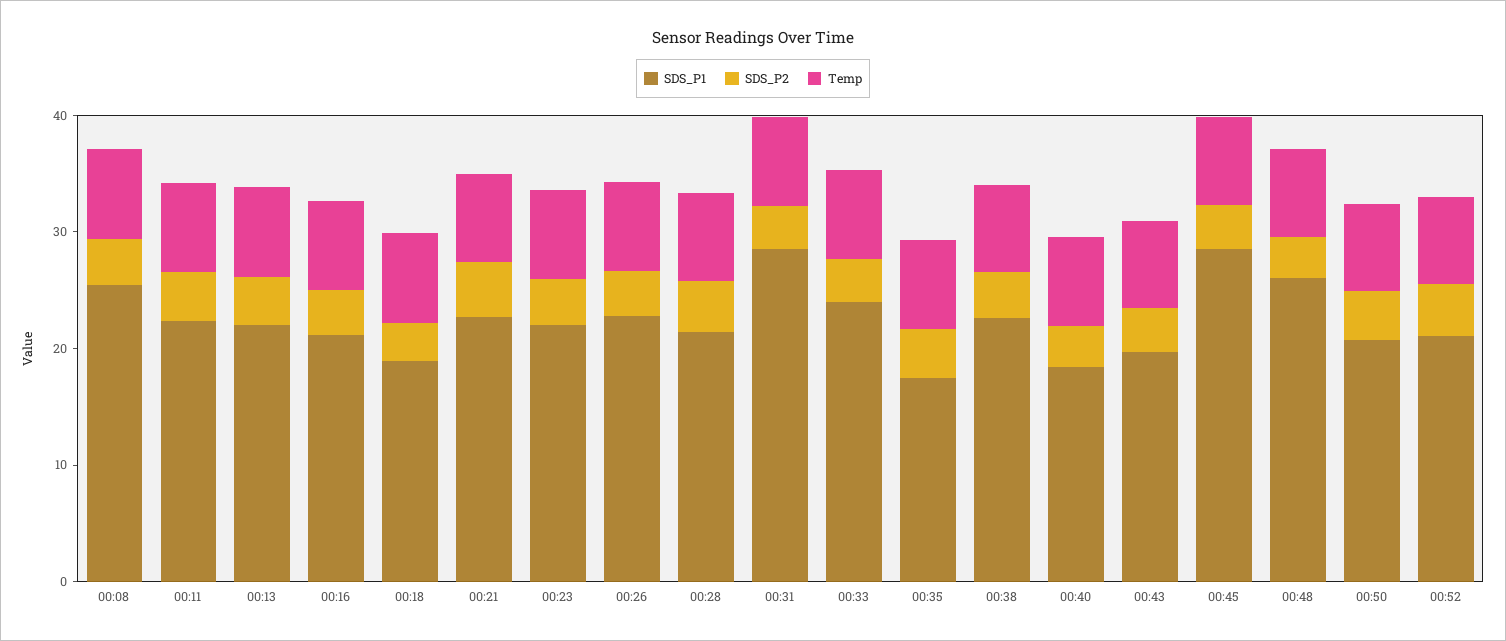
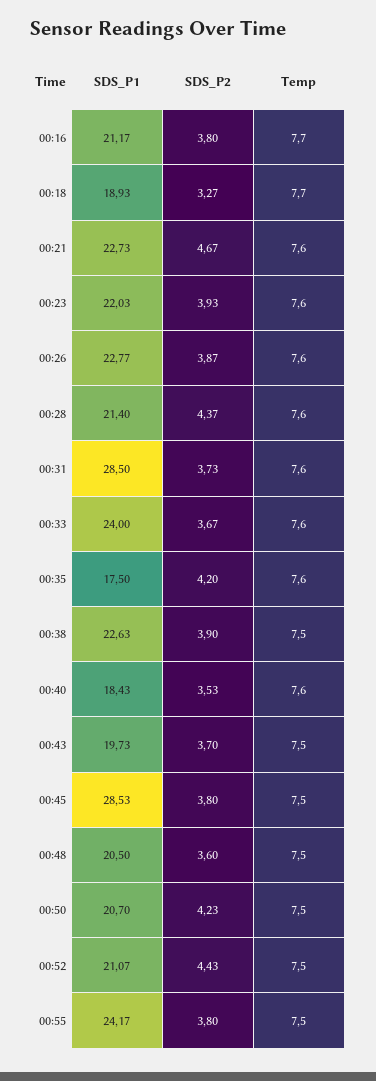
SDS_P1, 00:08: 26 -> none
SDS_P2, 00:08: 4 -> none
Temp, 00:08: 8 -> none
SDS_P1, 00:11: 22 -> none
SDS_P2, 00:11: 4 -> none
Temp, 00:11: 8 -> none
SDS_P1, 00:13: 22 -> none
SDS_P2, 00:13: 4 -> none
Temp, 00:13: 8 -> none
SDS_P1, 00:48: 26 -> 20.5
SDS_P1, 00:55: none -> 24.17
SDS_P2, 00:55: none -> 3.8
Temp, 00:55: none -> 7.5

